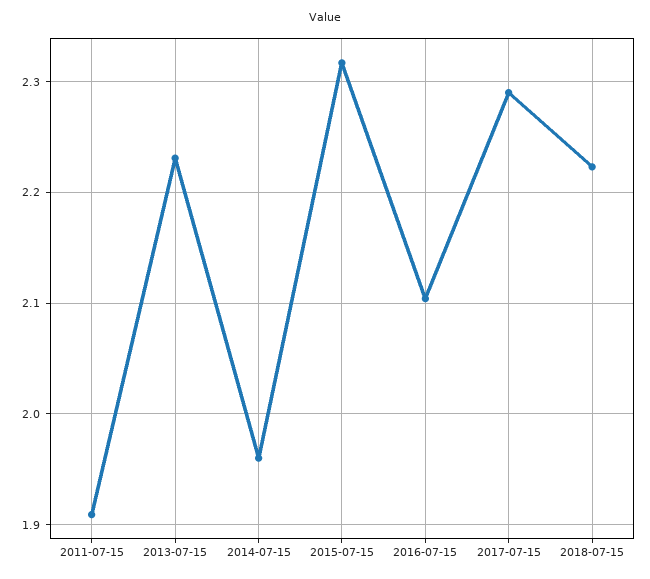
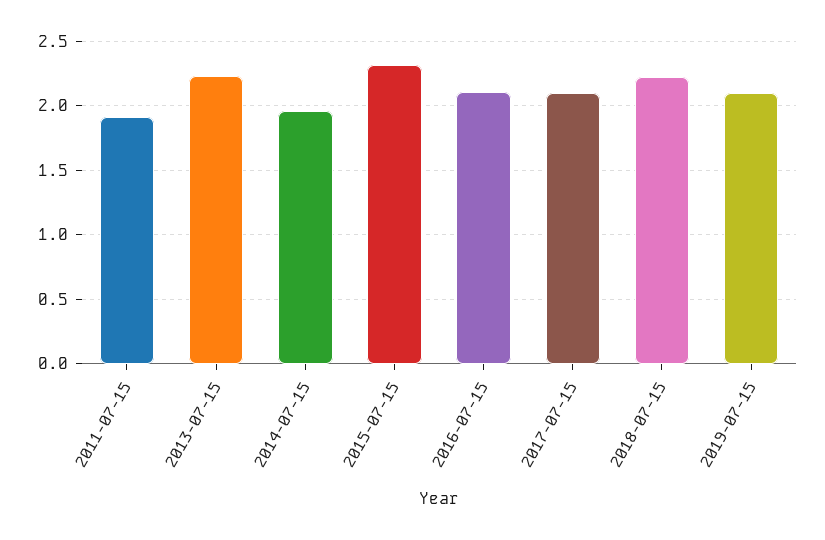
2017-07-15: 2.29 -> 2.1
2019-07-15: none -> 2.1

